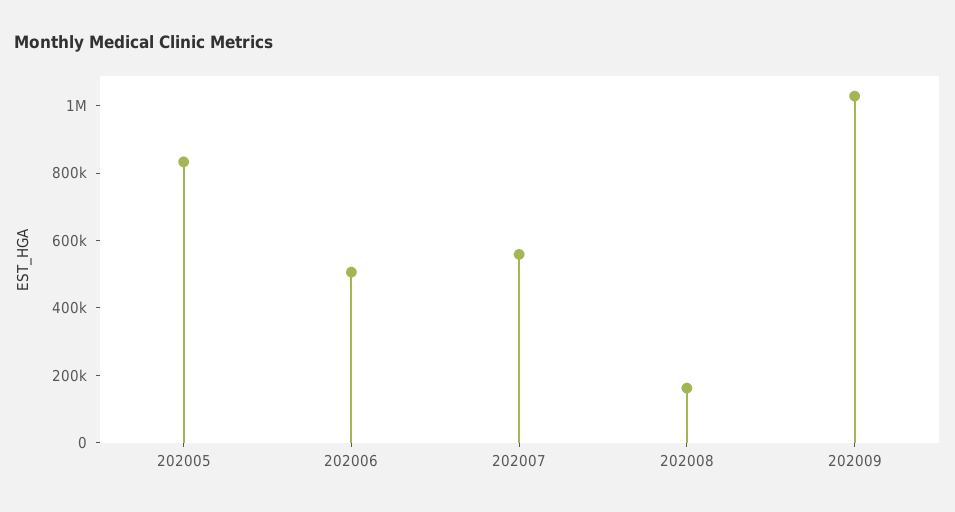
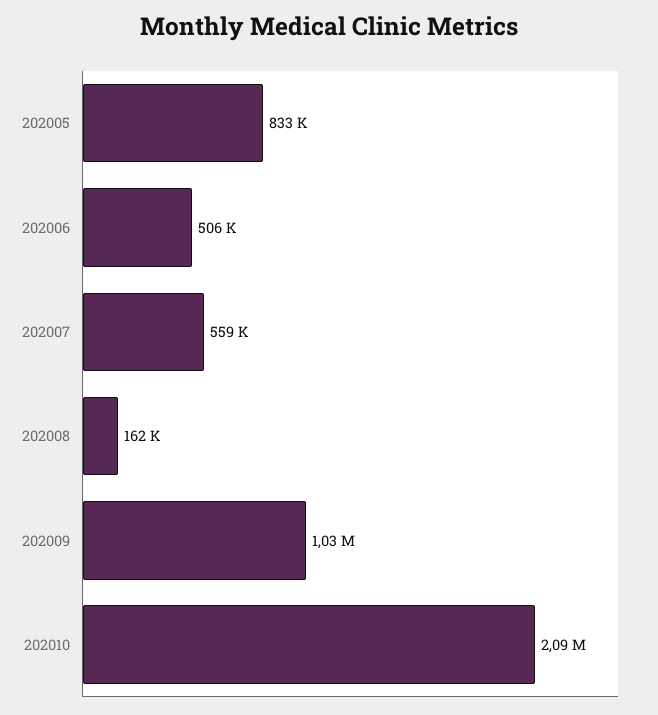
202010: none -> 2090000

